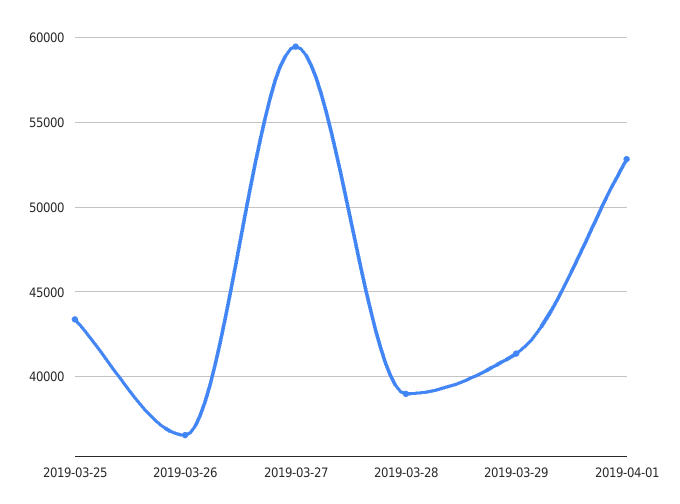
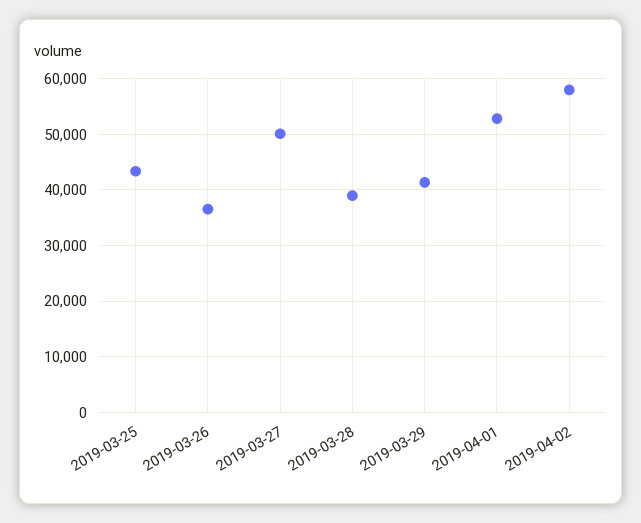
2019-03-27: 59500 -> 50000
2019-04-02: none -> 58000

